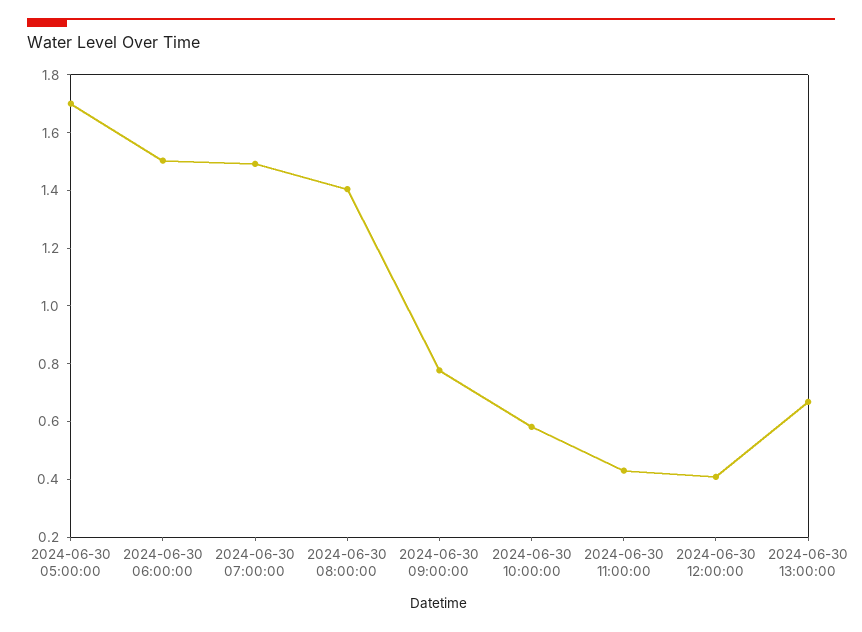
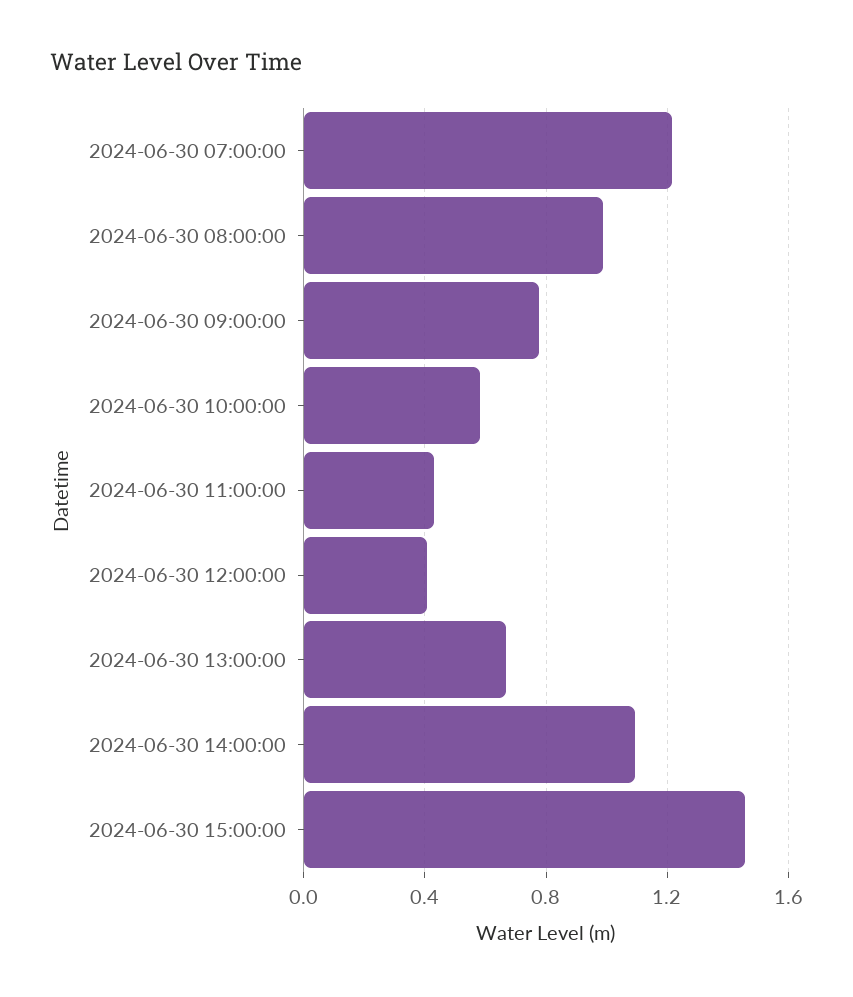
2024-06-30 05:00:00: 1.7 -> none
2024-06-30 06:00:00: 1.5 -> none
2024-06-30 07:00:00: 1.5 -> 1.2
2024-06-30 08:00:00: 1.4 -> 1
2024-06-30 14:00:00: none -> 1.1
2024-06-30 15:00:00: none -> 1.45

